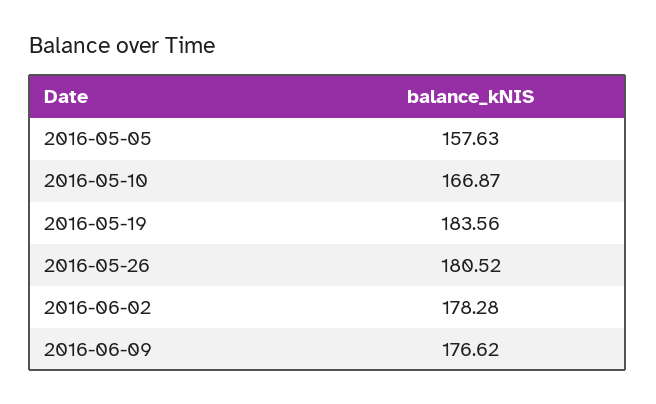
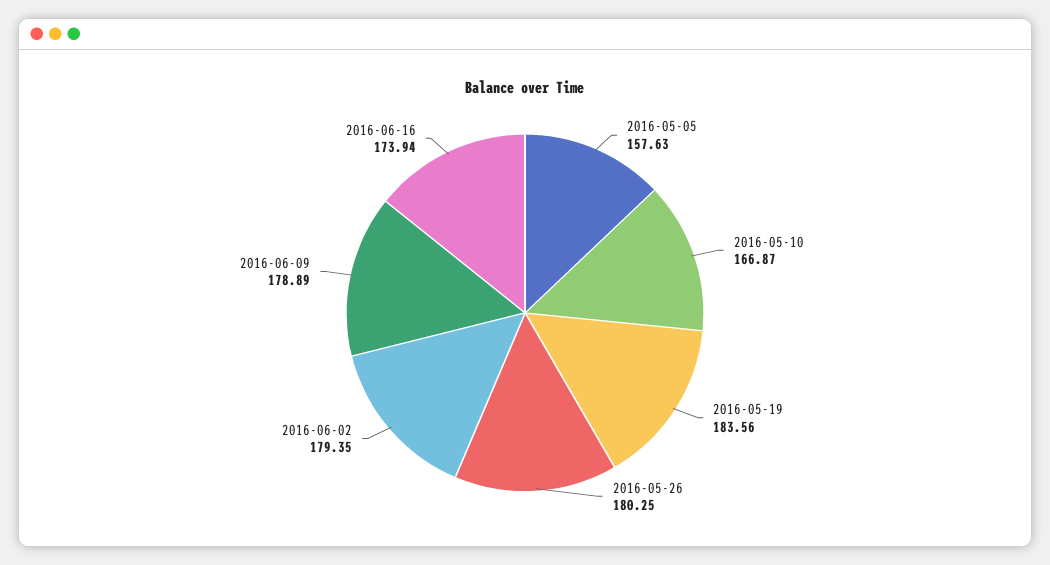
2016-05-26: 180.52 -> 180.25
2016-06-02: 178.28 -> 179.35
2016-06-09: 176.62 -> 178.89
2016-06-16: none -> 173.94

